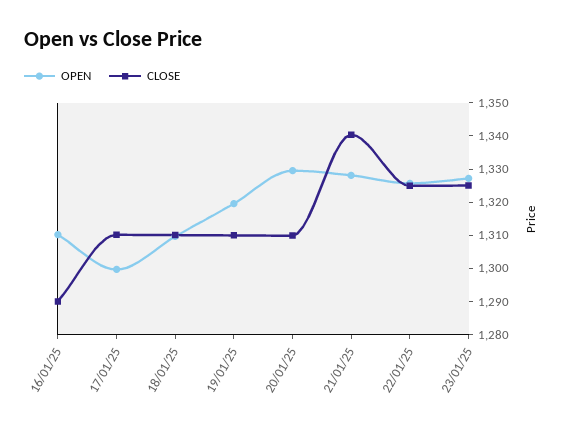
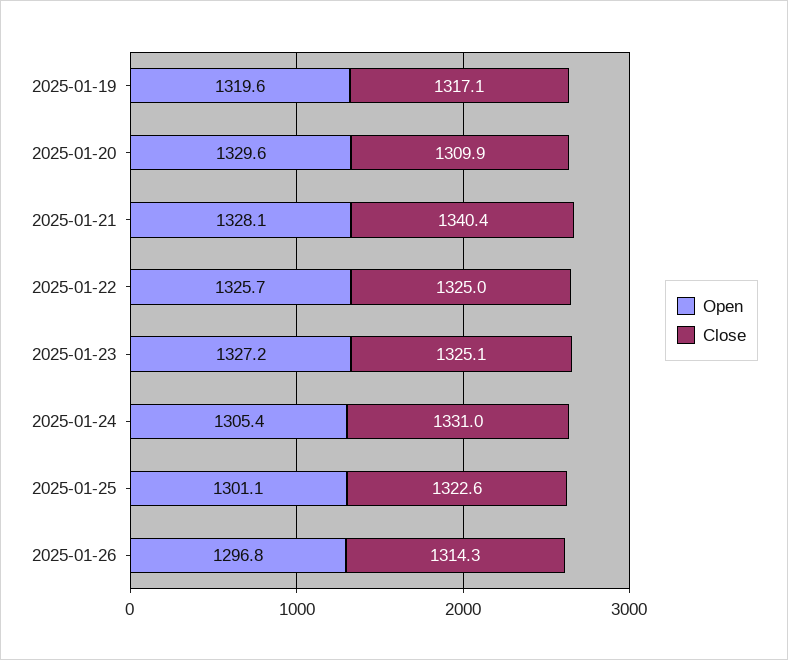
OPEN, 16/01/25: 1310 -> none
CLOSE, 16/01/25: 1290 -> none
OPEN, 17/01/25: 1300 -> none
CLOSE, 17/01/25: 1310 -> none
OPEN, 18/01/25: 1310 -> none
CLOSE, 18/01/25: 1310 -> none
CLOSE, 19/01/25: 1310 -> 1317.1
OPEN, 2025-01-24: none -> 1305.4
CLOSE, 2025-01-24: none -> 1331
OPEN, 2025-01-25: none -> 1301.1
CLOSE, 2025-01-25: none -> 1322.6
OPEN, 2025-01-26: none -> 1296.8
CLOSE, 2025-01-26: none -> 1314.3

